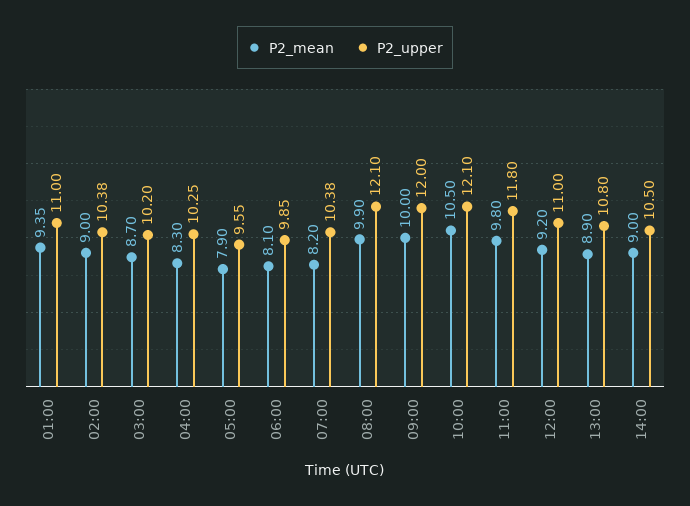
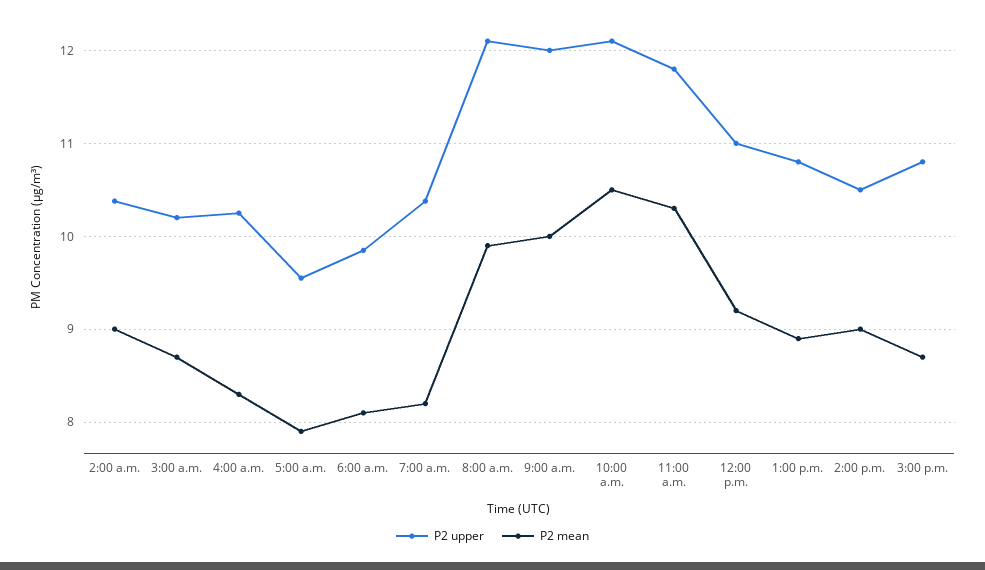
P2_mean, 01:00: 9.35 -> none
P2_upper, 01:00: 11 -> none
P2_mean, 11:00: 9.8 -> 10.3
P2_upper, 3:00 p.m.: none -> 10.8
P2_mean, 3:00 p.m.: none -> 8.7

